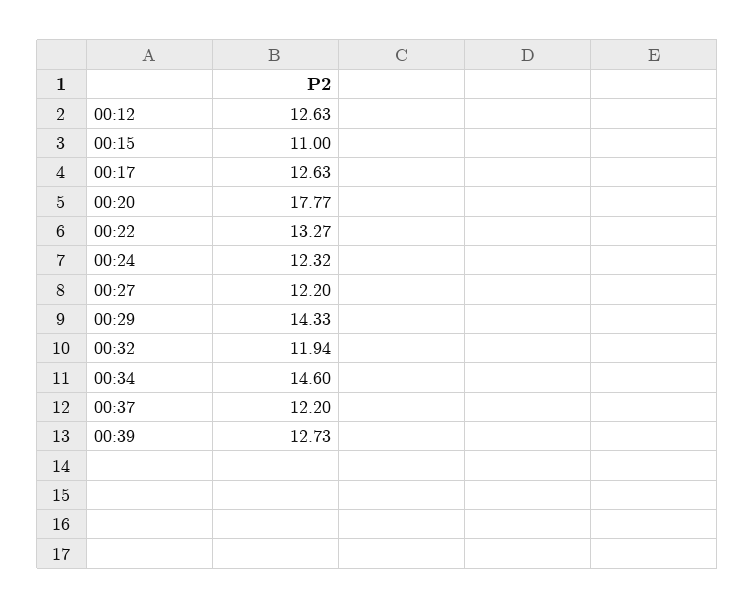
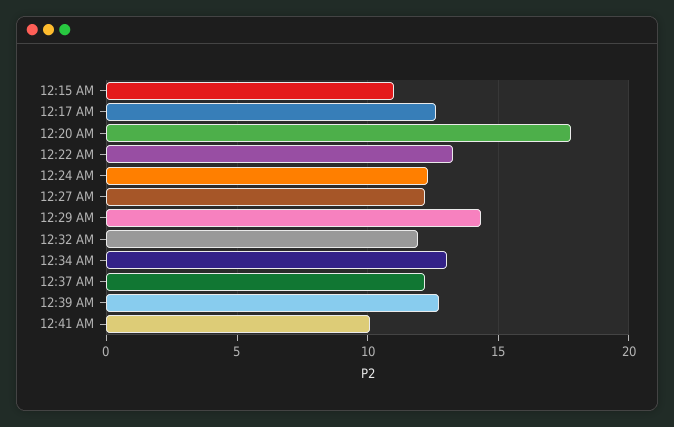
00:12: 12.63 -> none
00:34: 14.6 -> 13
12:41 AM: none -> 10

